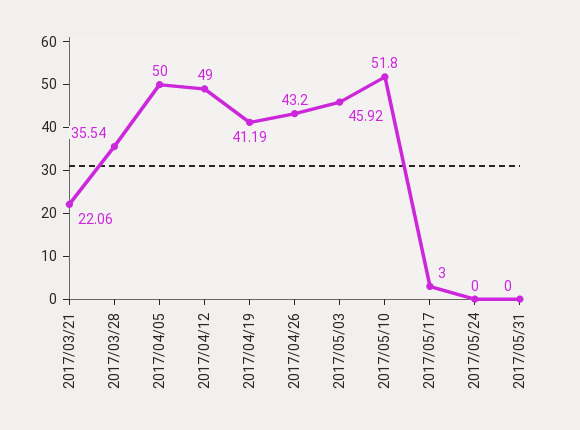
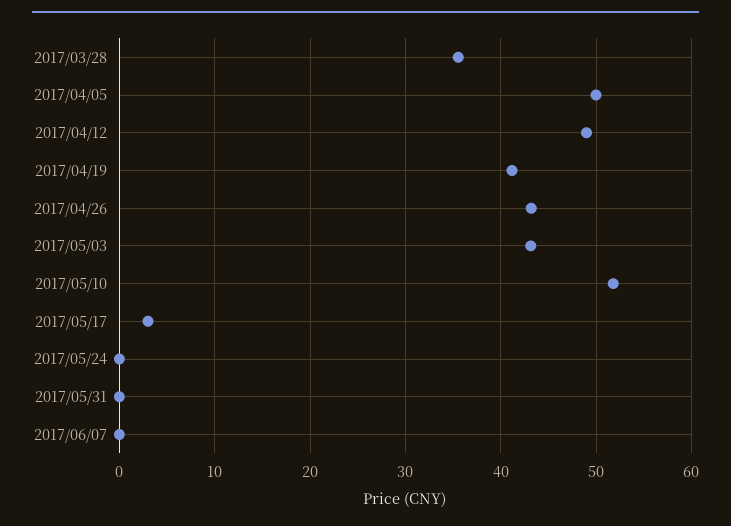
2017/03/21: 22.06 -> none
2017/05/03: 45.92 -> 43
2017/06/07: none -> 0

